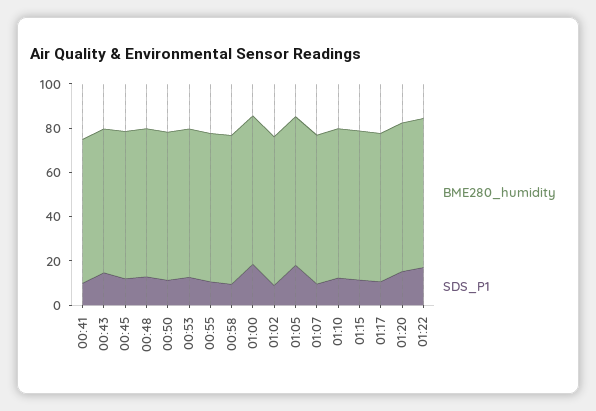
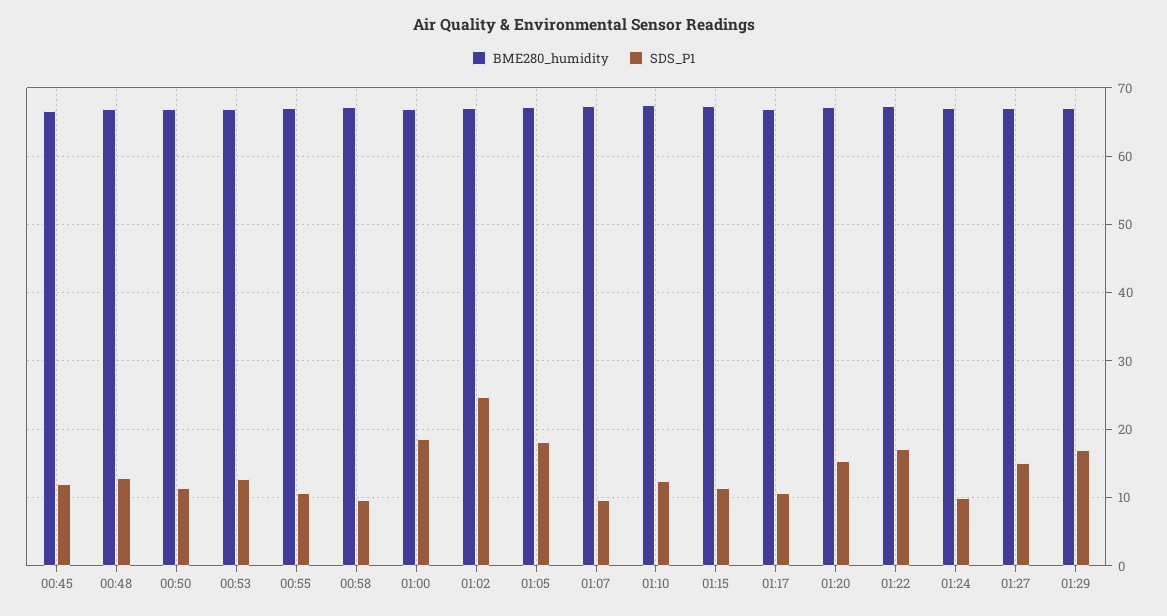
BME280_humidity, 00:41: 65 -> none
SDS_P1, 00:41: 10 -> none
BME280_humidity, 00:43: 65 -> none
SDS_P1, 00:43: 15 -> none
SDS_P1, 01:02: 10 -> 25
BME280_humidity, 01:24: none -> 67
SDS_P1, 01:24: none -> 10
BME280_humidity, 01:27: none -> 67
SDS_P1, 01:27: none -> 15
BME280_humidity, 01:29: none -> 67
SDS_P1, 01:29: none -> 17

